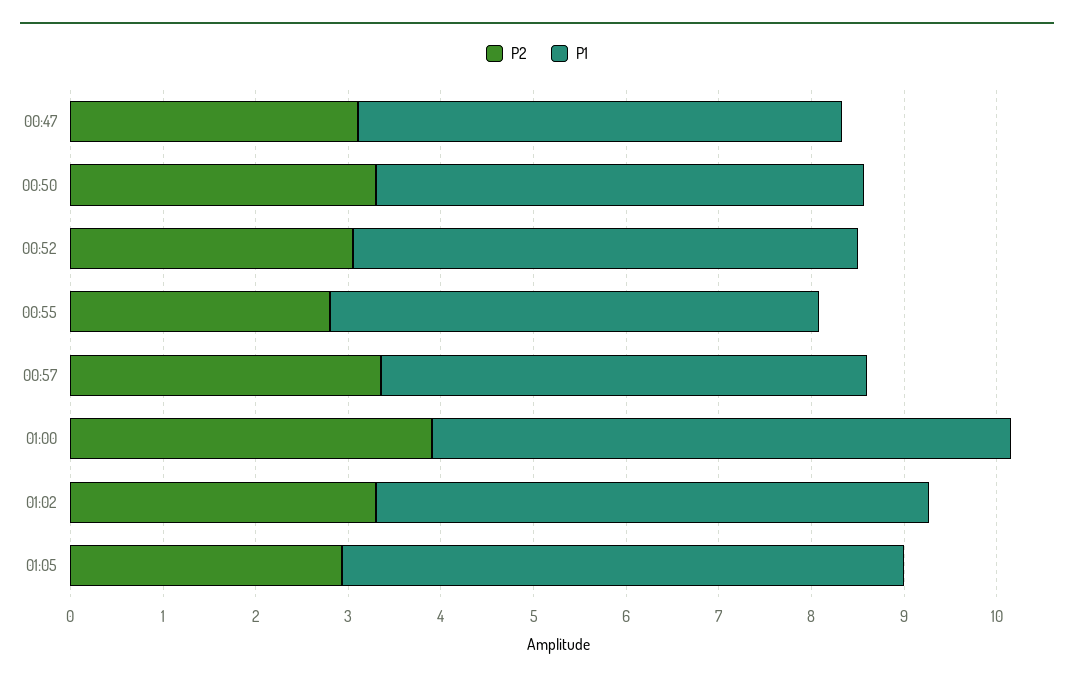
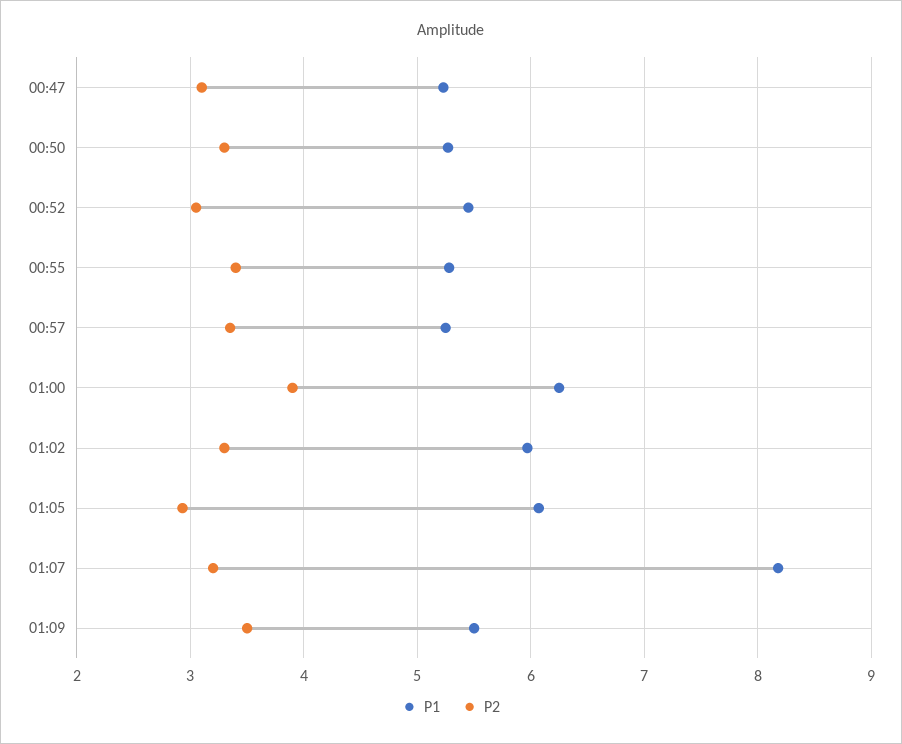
P2, 00:55: 2.8 -> 3.4
P1, 01:07: none -> 8.2
P2, 01:07: none -> 3.2
P1, 01:09: none -> 5.5
P2, 01:09: none -> 3.5

